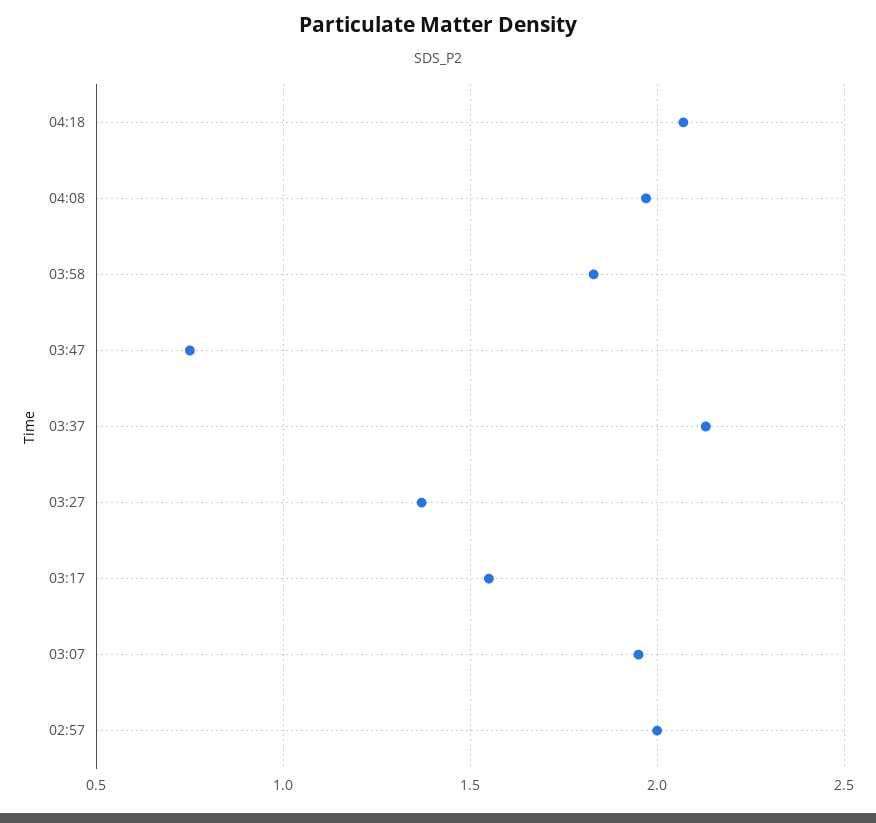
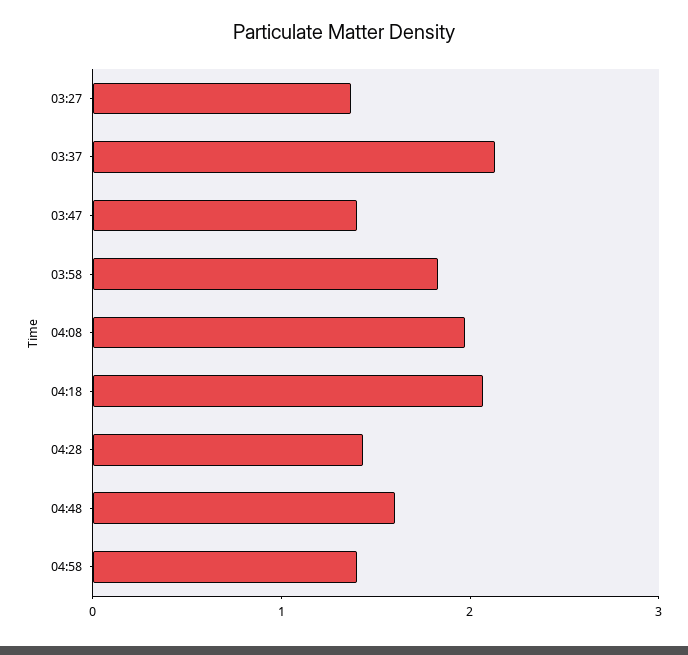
03:47: 0.75 -> 1.4
03:17: 1.55 -> none
03:07: 1.95 -> none
02:57: 2 -> none
04:28: none -> 1.4
04:48: none -> 1.6
04:58: none -> 1.4

